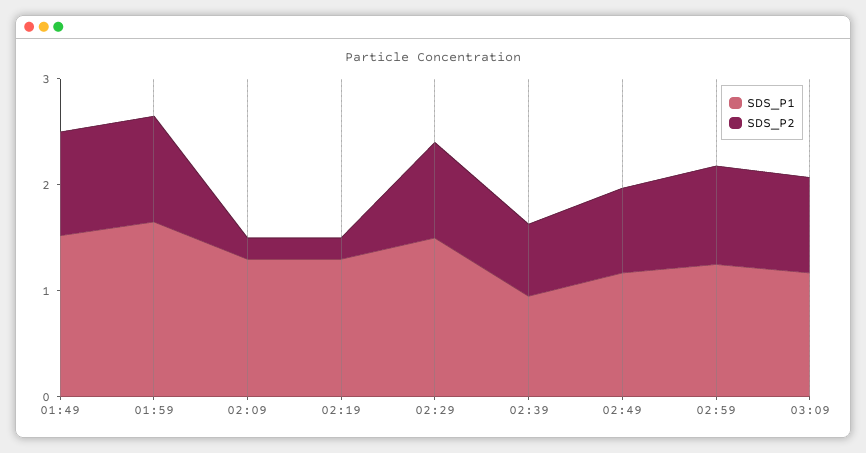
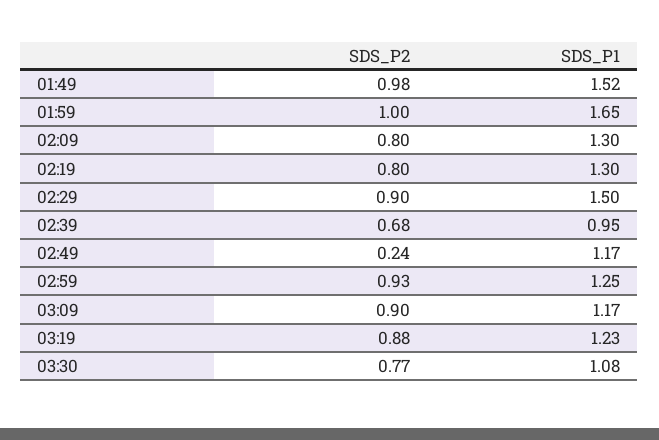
SDS_P2, 02:09: 0.2 -> 0.8
SDS_P2, 02:19: 0.2 -> 0.8
SDS_P2, 02:49: 0.8 -> 0.24
SDS_P2, 03:19: none -> 0.88
SDS_P1, 03:19: none -> 1.23
SDS_P2, 03:30: none -> 0.77
SDS_P1, 03:30: none -> 1.08

